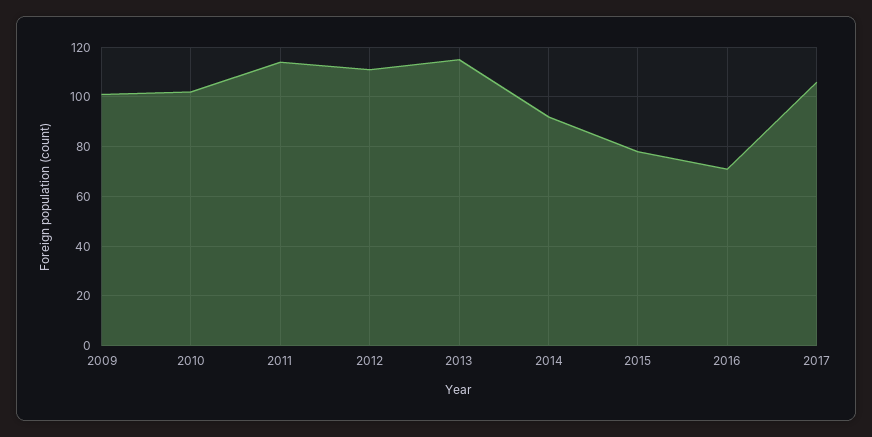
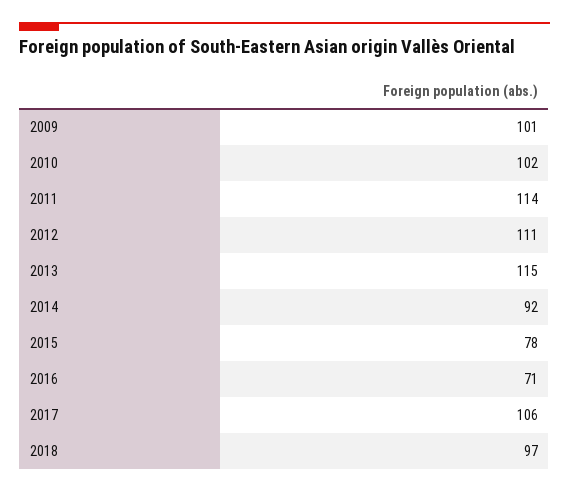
2018: none -> 97

